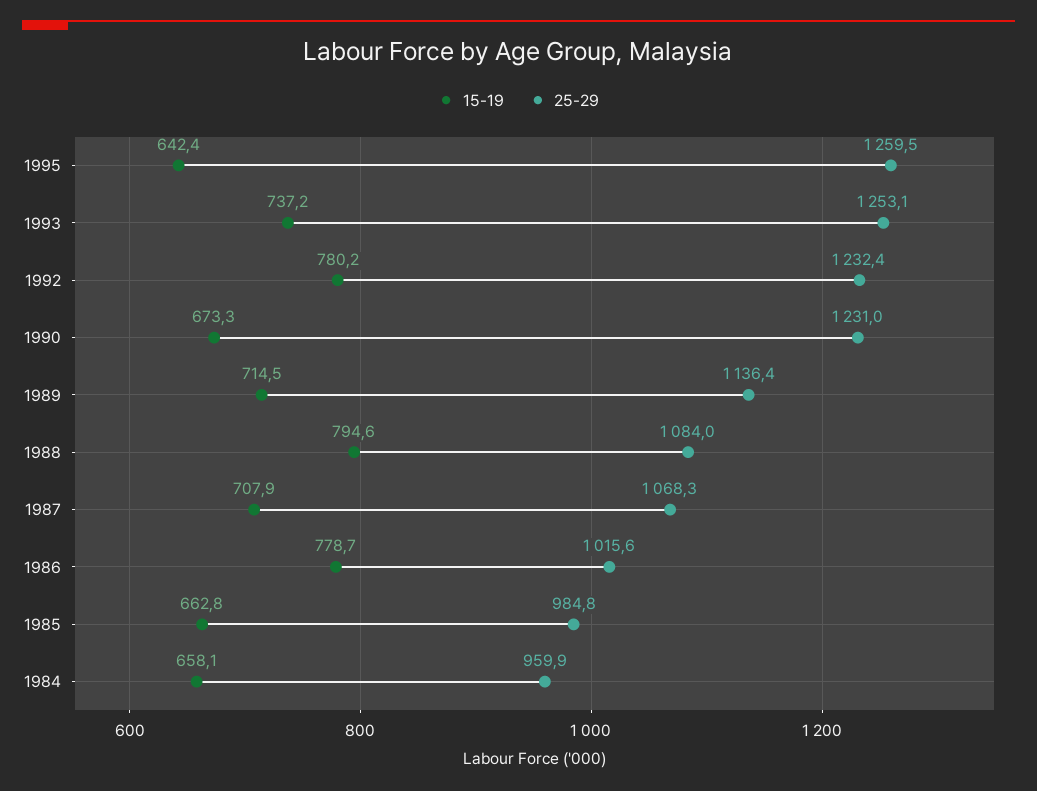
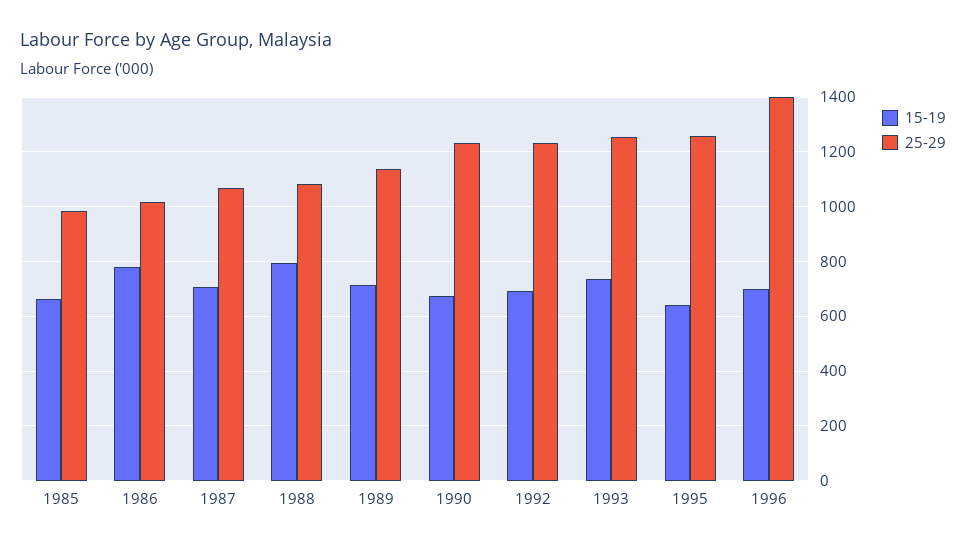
15-19, 1992: 780.2 -> 700
15-19, 1984: 658.1 -> none
25-29, 1984: 959.9 -> none
15-19, 1996: none -> 700
25-29, 1996: none -> 1400

